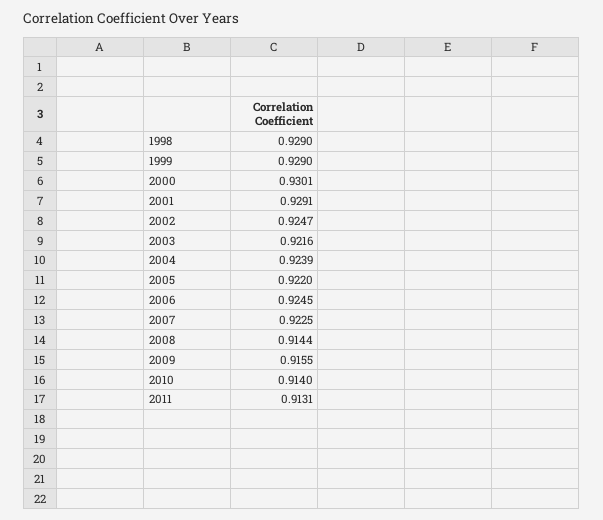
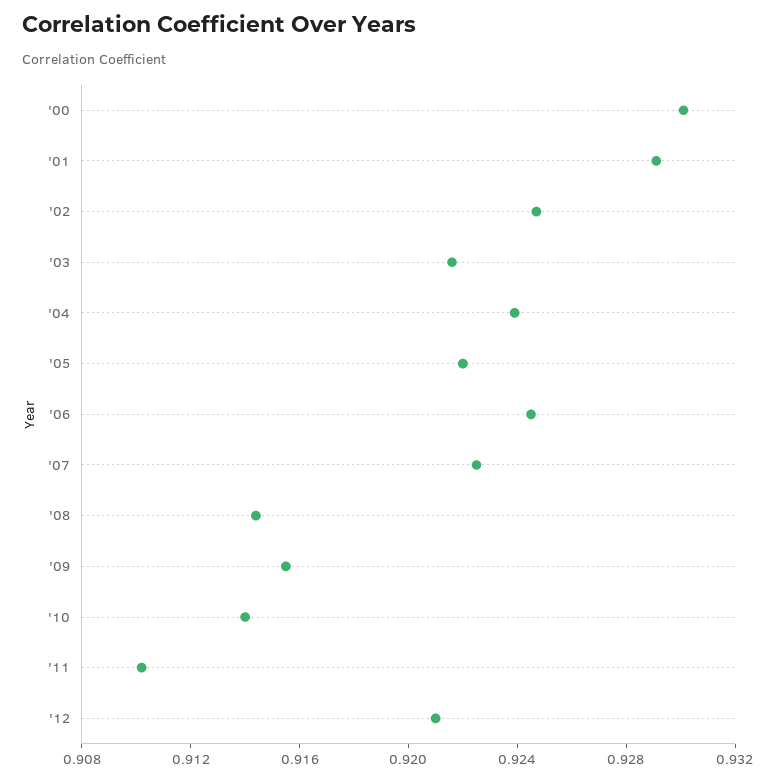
1998: 0.929 -> none
1999: 0.929 -> none
2011: 0.9131 -> 0.91
'12: none -> 0.921

